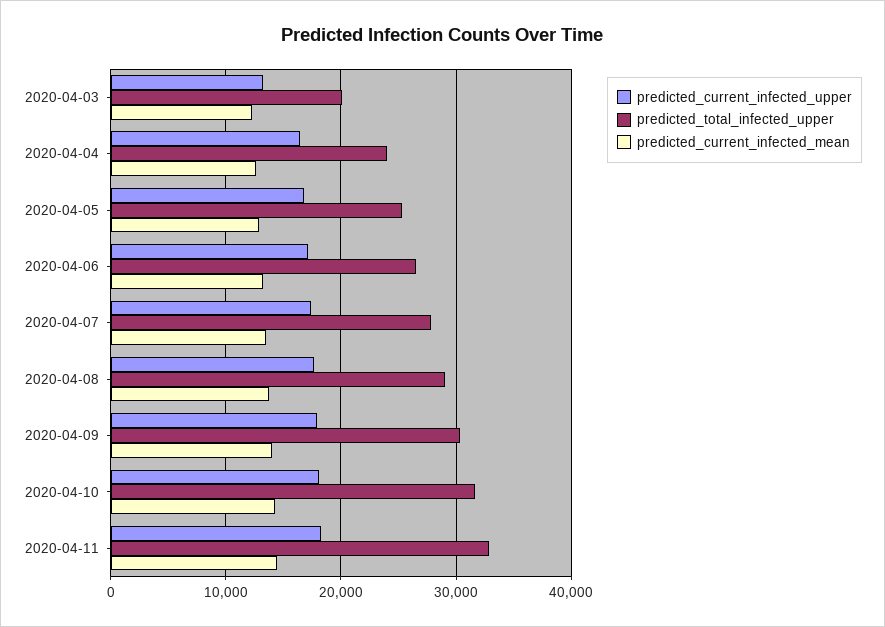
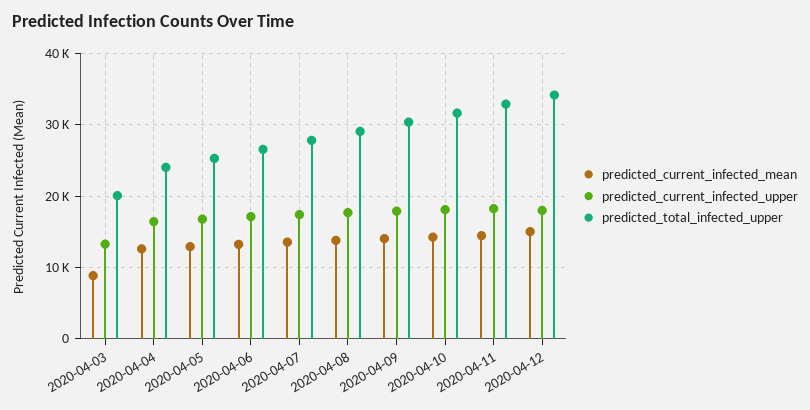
predicted_current_infected_mean, 2020-04-03: 12000 -> 9000
predicted_current_infected_mean, 2020-04-12: none -> 15000
predicted_current_infected_upper, 2020-04-12: none -> 18000
predicted_total_infected_upper, 2020-04-12: none -> 34000

